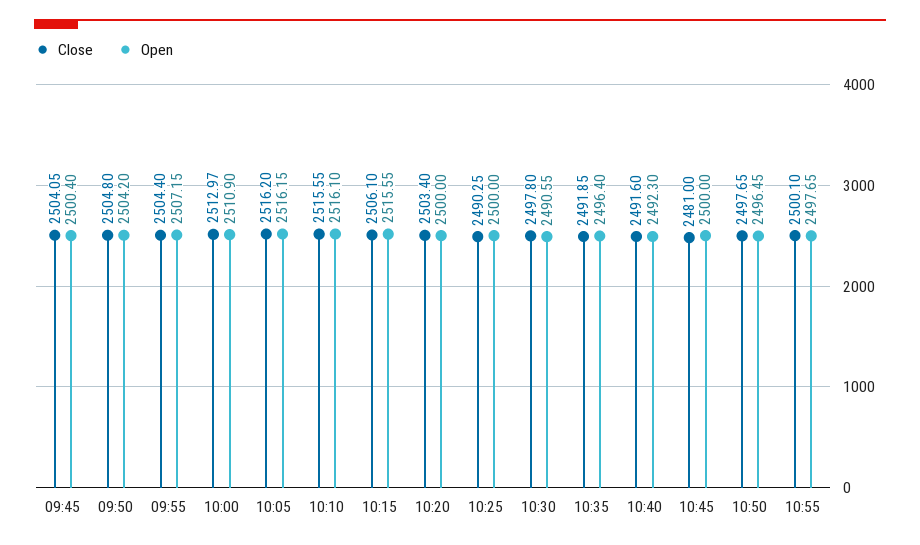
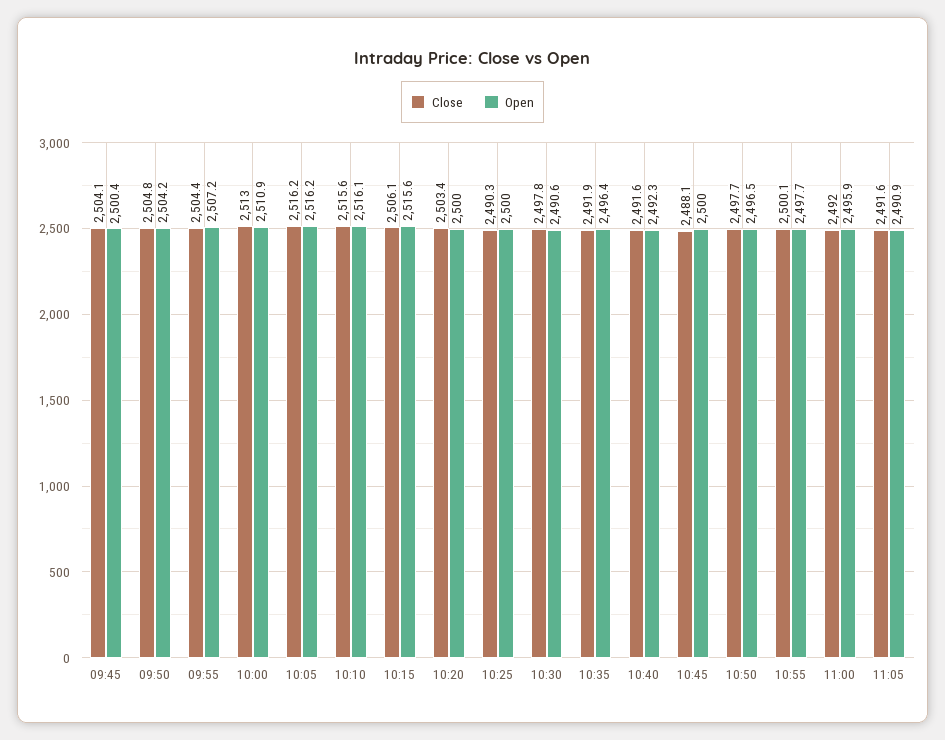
Close, 10:45: 2481 -> 2488.1
Close, 11:00: none -> 2492
Open, 11:00: none -> 2495.9
Close, 11:05: none -> 2491.6
Open, 11:05: none -> 2490.9

